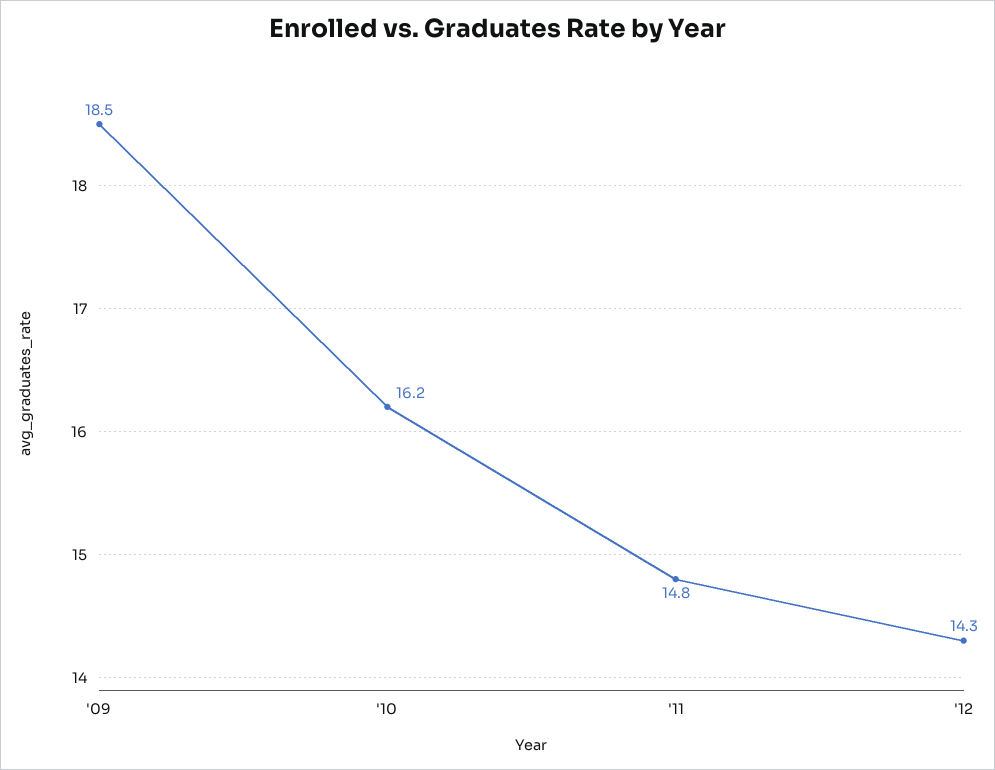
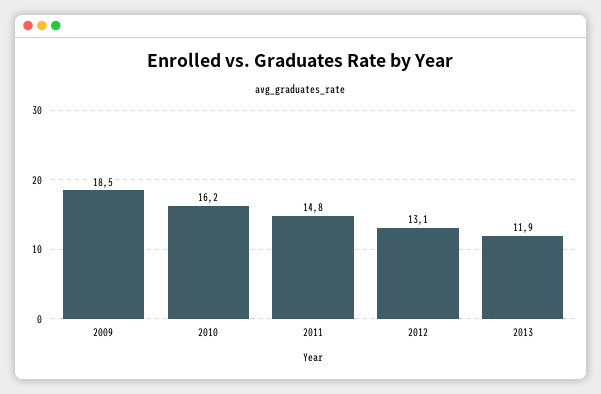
'12: 14.3 -> 13.1
2013: none -> 11.9

